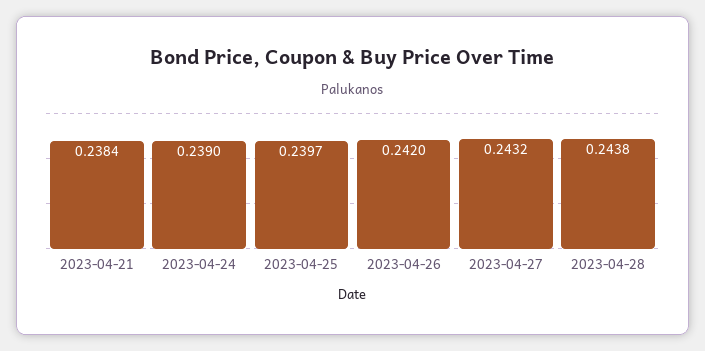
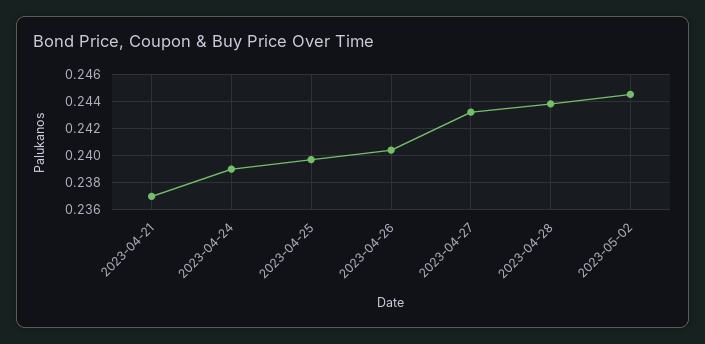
2023-04-21: 0.2384 -> 0.237
2023-04-26: 0.242 -> 0.2405
2023-05-02: none -> 0.2445

